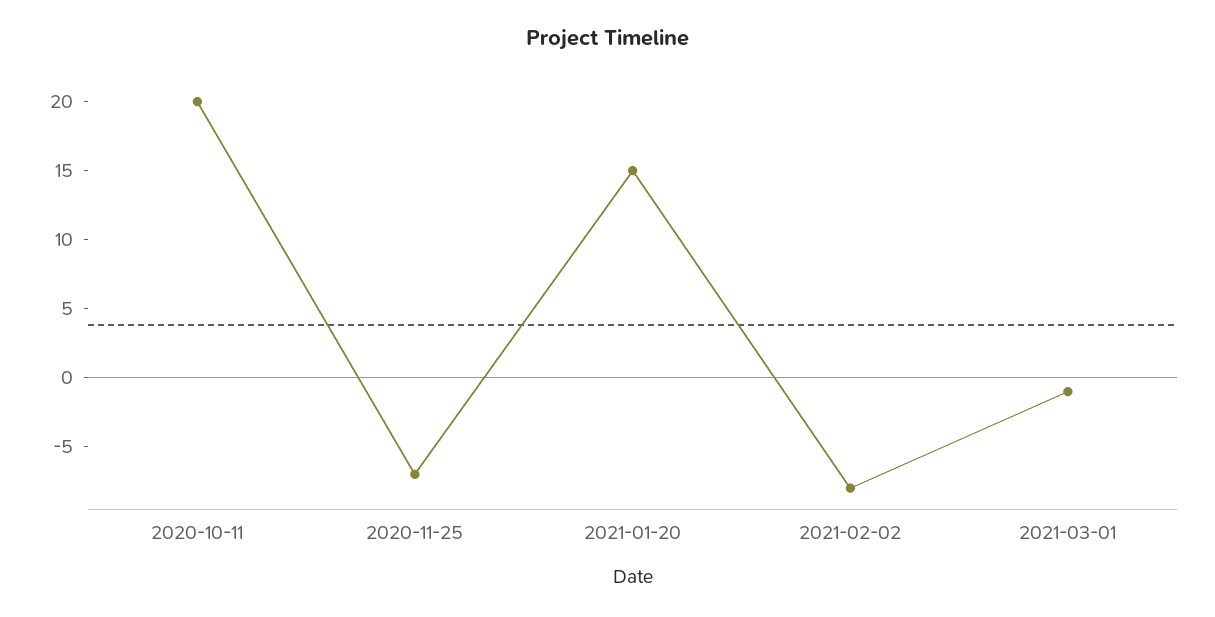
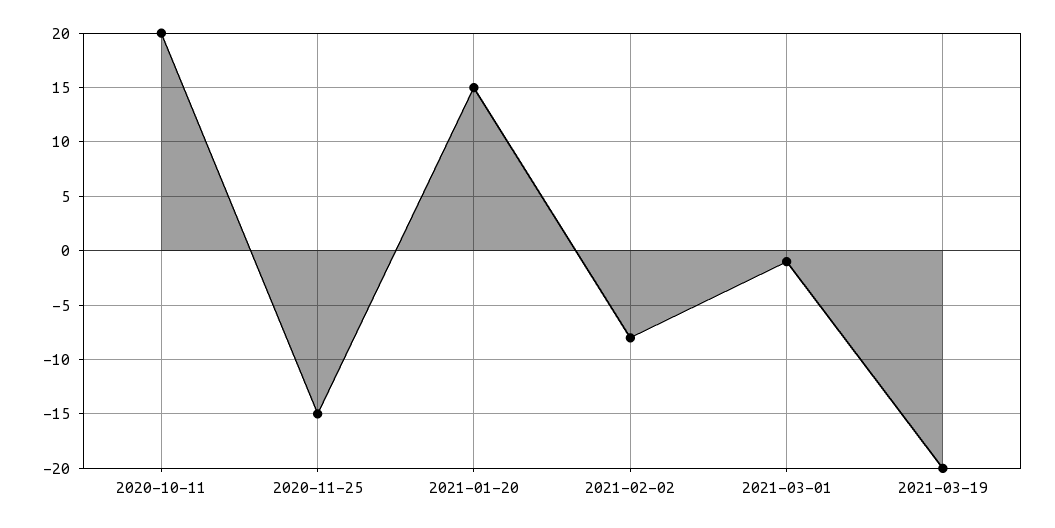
2020-11-25: -7 -> -15
2021-03-19: none -> -20

